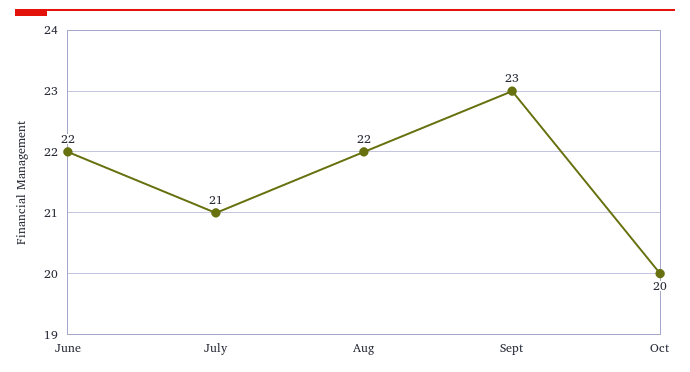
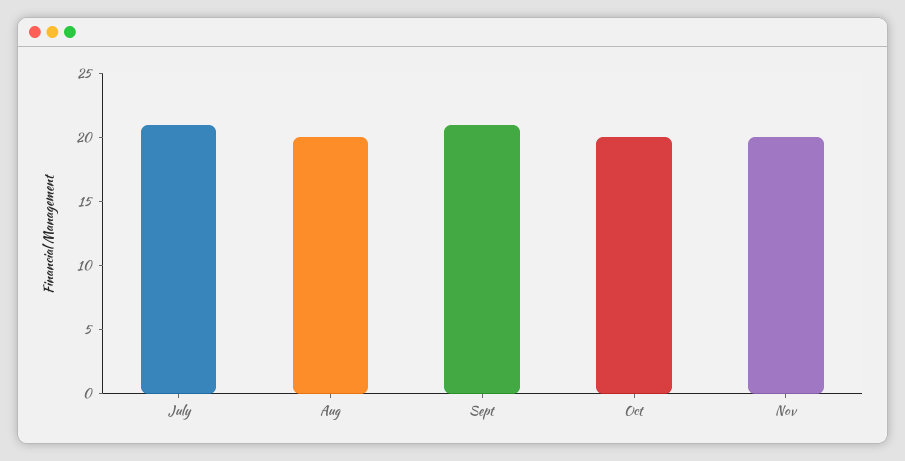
June: 22 -> none
Aug: 22 -> 20
Sept: 23 -> 21
Nov: none -> 20

